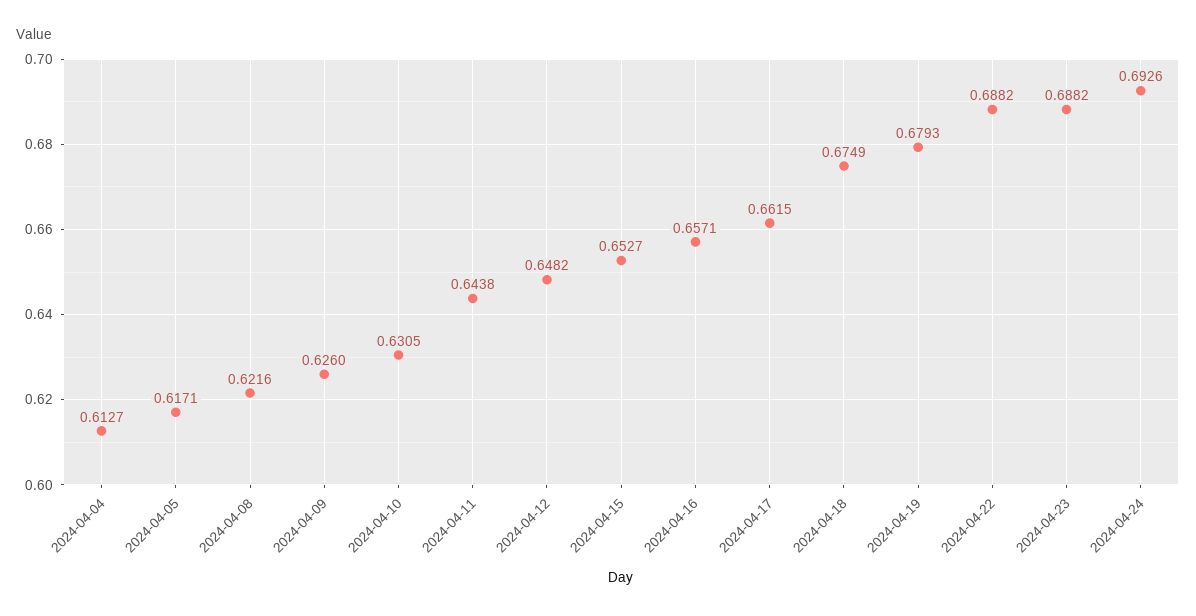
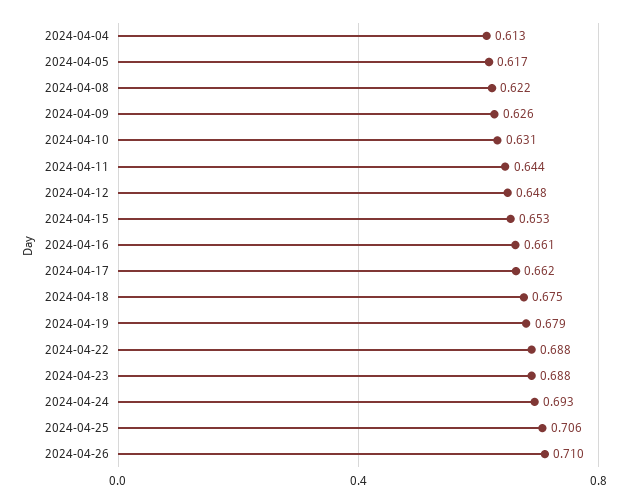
2024-04-16: 0.6571 -> 0.661
2024-04-25: none -> 0.706
2024-04-26: none -> 0.71

